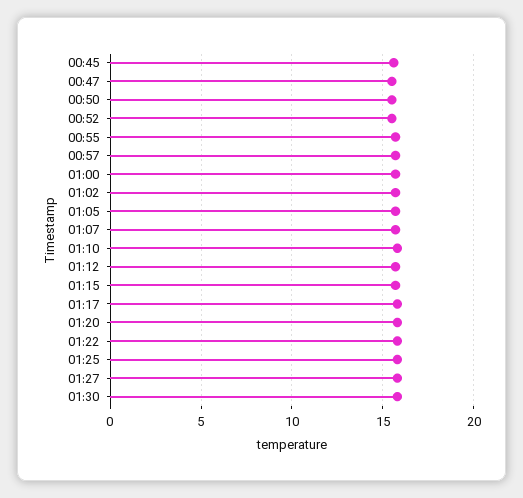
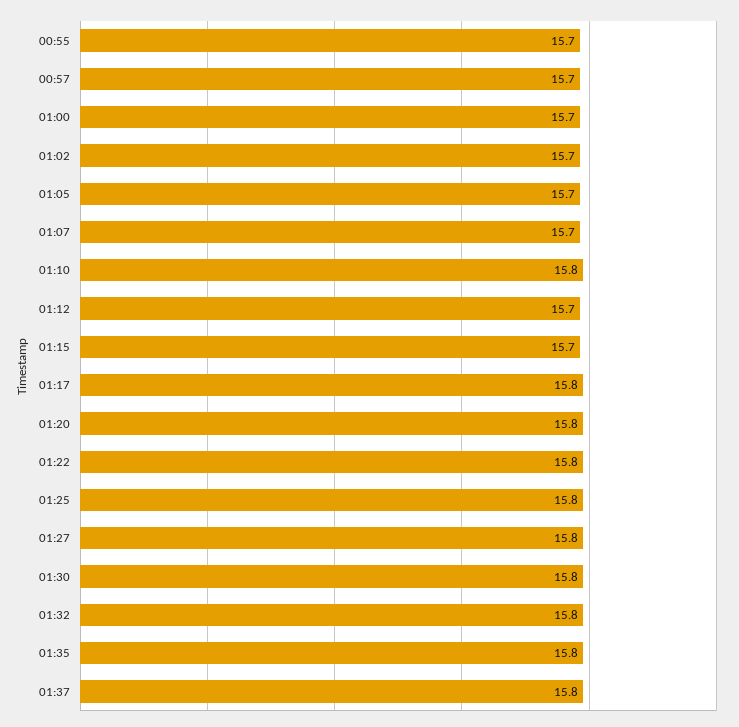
00:45: 15.5 -> none
00:47: 15.5 -> none
00:50: 15.5 -> none
00:52: 15.5 -> none
01:32: none -> 15.8
01:35: none -> 15.8
01:37: none -> 15.8

